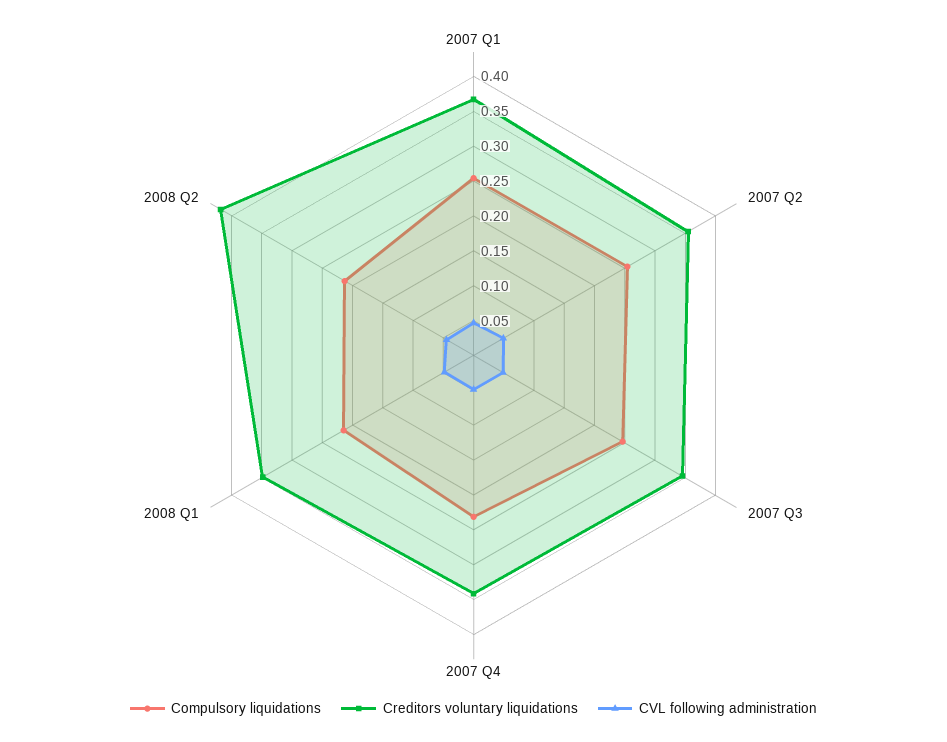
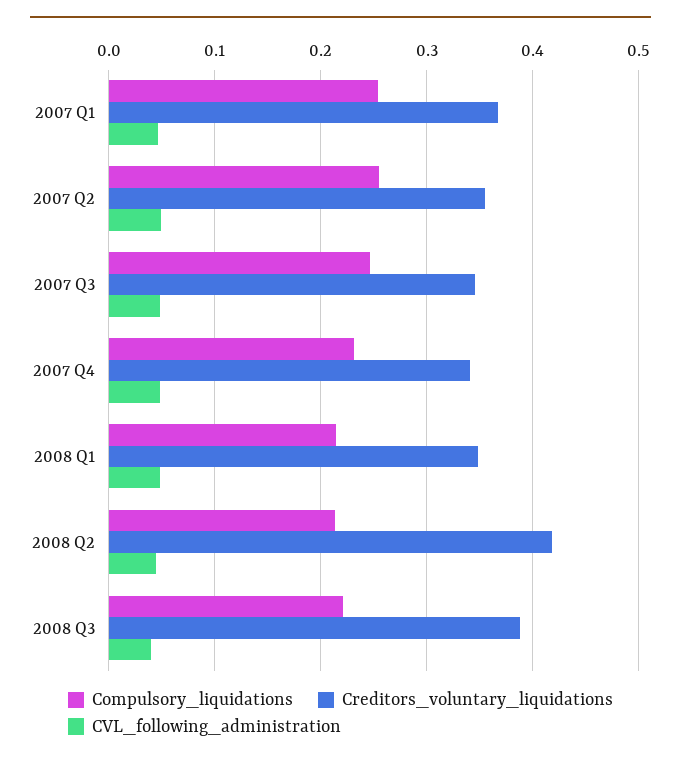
Compulsory liquidations, 2008 Q3: none -> 0.22
Creditors voluntary liquidations, 2008 Q3: none -> 0.39
CVL following administration, 2008 Q3: none -> 0.04

